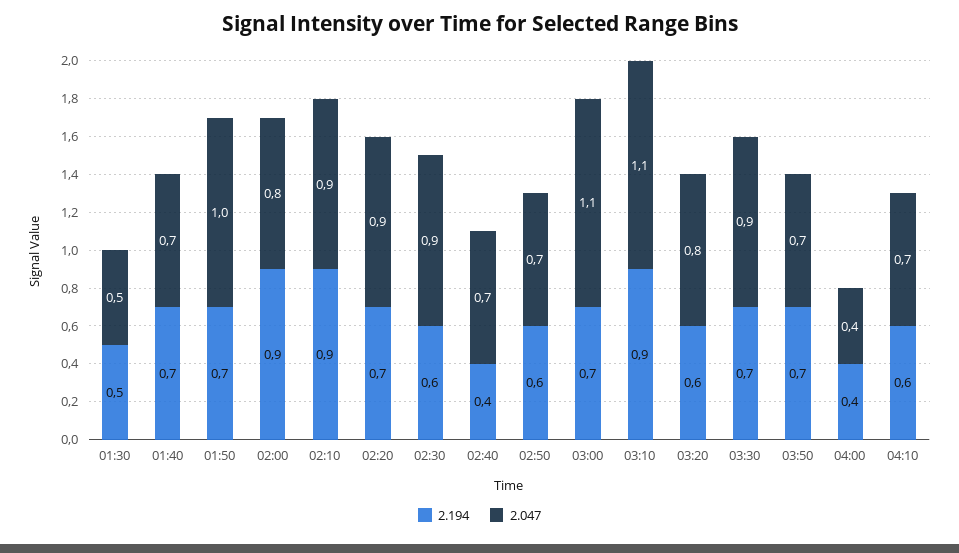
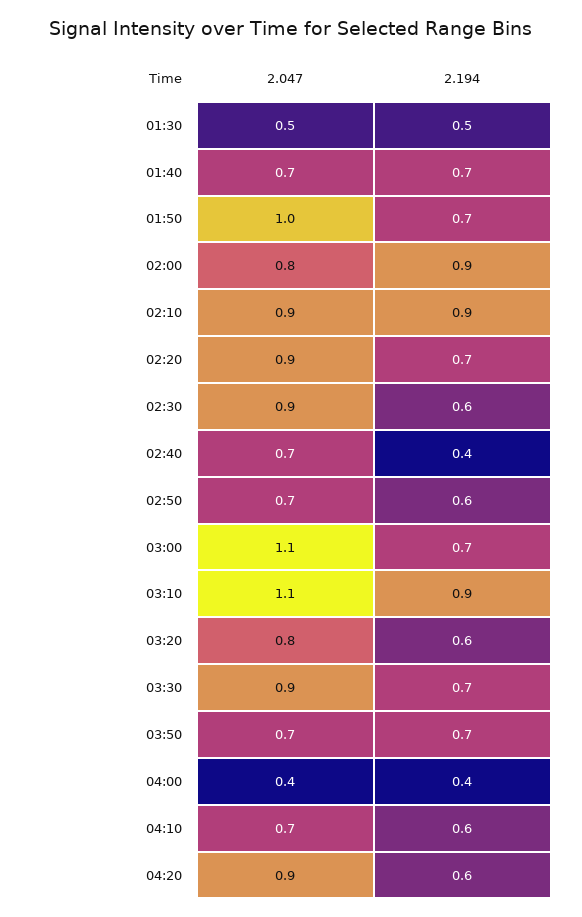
2.047, 04:20: none -> 0.9
2.194, 04:20: none -> 0.6

